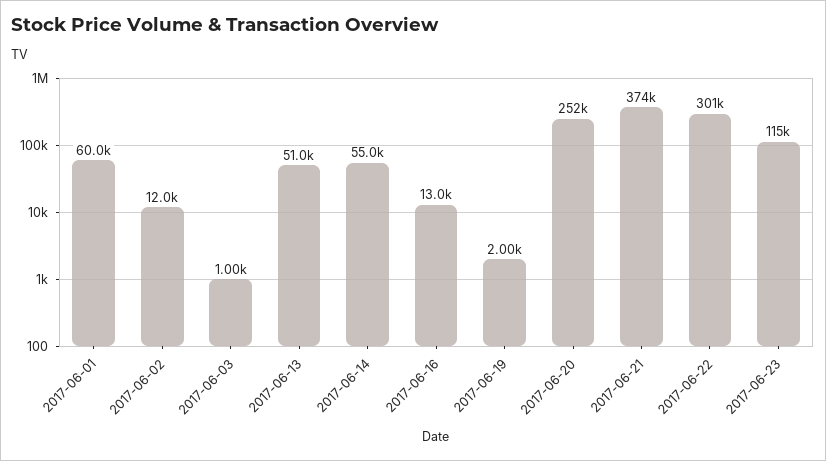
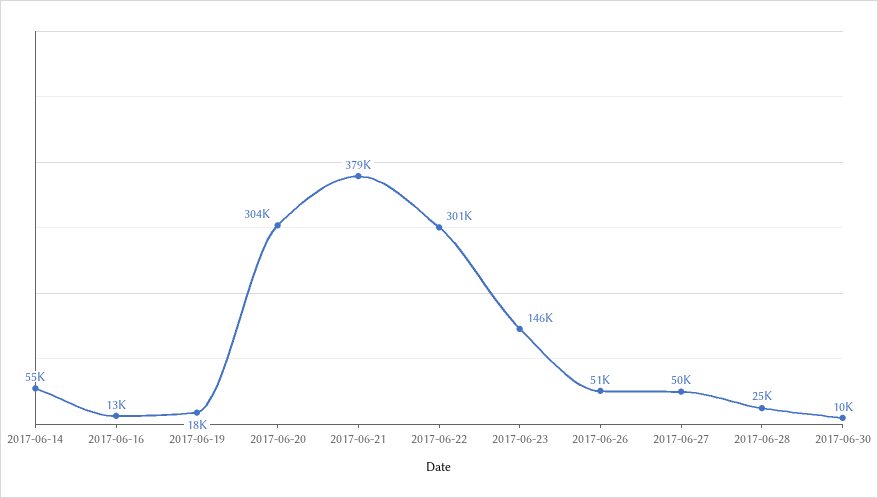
2017-06-01: 60000 -> none
2017-06-02: 12000 -> none
2017-06-03: 1000 -> none
2017-06-13: 51000 -> none
2017-06-19: 2000 -> 18000
2017-06-20: 252000 -> 304000
2017-06-21: 374000 -> 379000
2017-06-23: 115000 -> 146000
2017-06-26: none -> 51000
2017-06-27: none -> 50000
2017-06-28: none -> 25000
2017-06-30: none -> 10000

